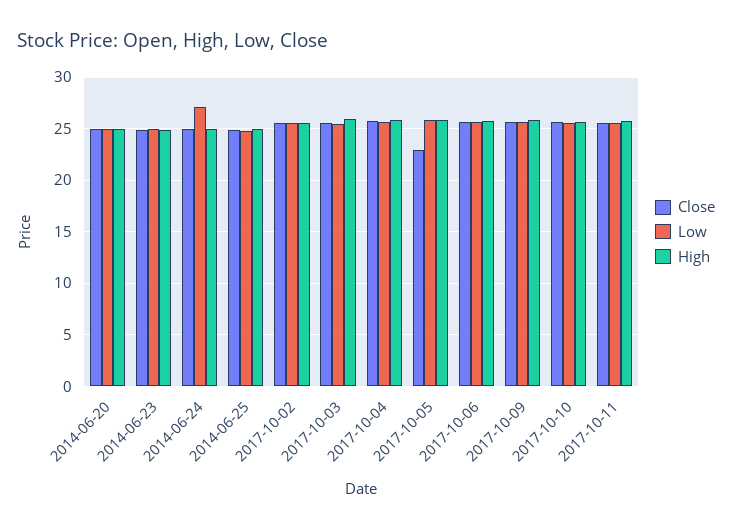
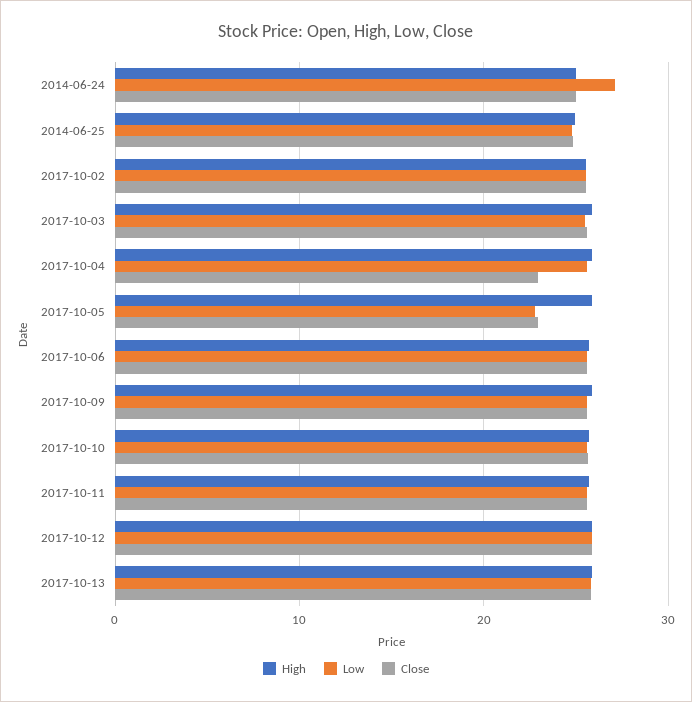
Close, 2014-06-20: 25 -> none
Low, 2014-06-20: 25 -> none
High, 2014-06-20: 25 -> none
Close, 2014-06-23: 25 -> none
Low, 2014-06-23: 25 -> none
High, 2014-06-23: 25 -> none
Close, 2017-10-04: 26 -> 23
Low, 2017-10-05: 26 -> 23
High, 2017-10-12: none -> 26
Low, 2017-10-12: none -> 26
Close, 2017-10-12: none -> 26
High, 2017-10-13: none -> 26
Low, 2017-10-13: none -> 26
Close, 2017-10-13: none -> 26

